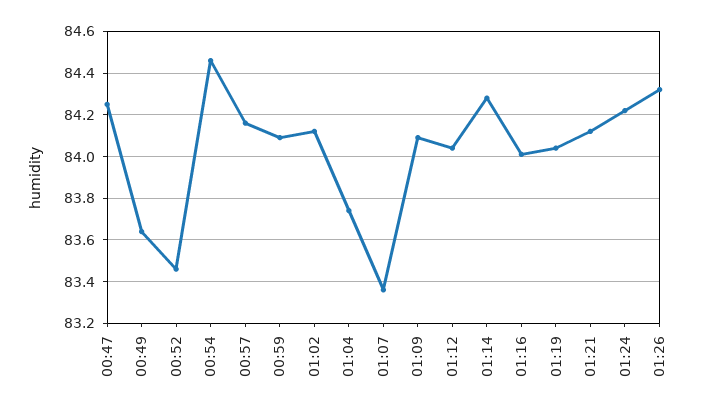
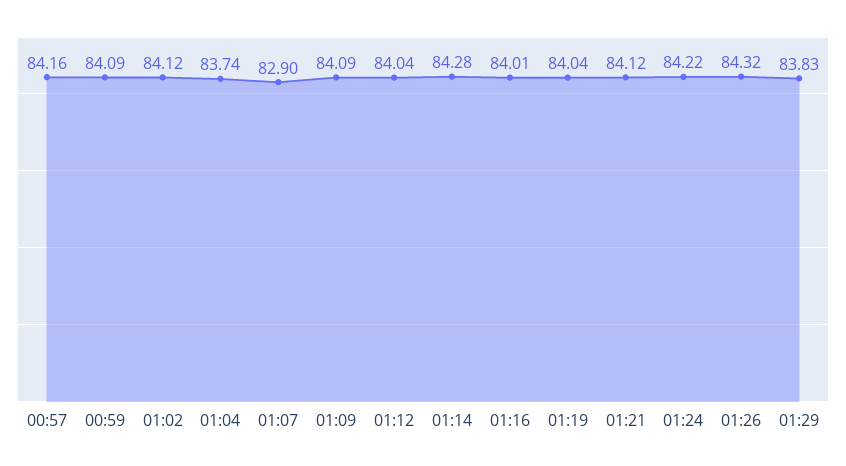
00:47: 84.25 -> none
00:49: 83.65 -> none
00:52: 83.45 -> none
00:54: 84.45 -> none
01:07: 83.35 -> 82.9
01:29: none -> 83.83

